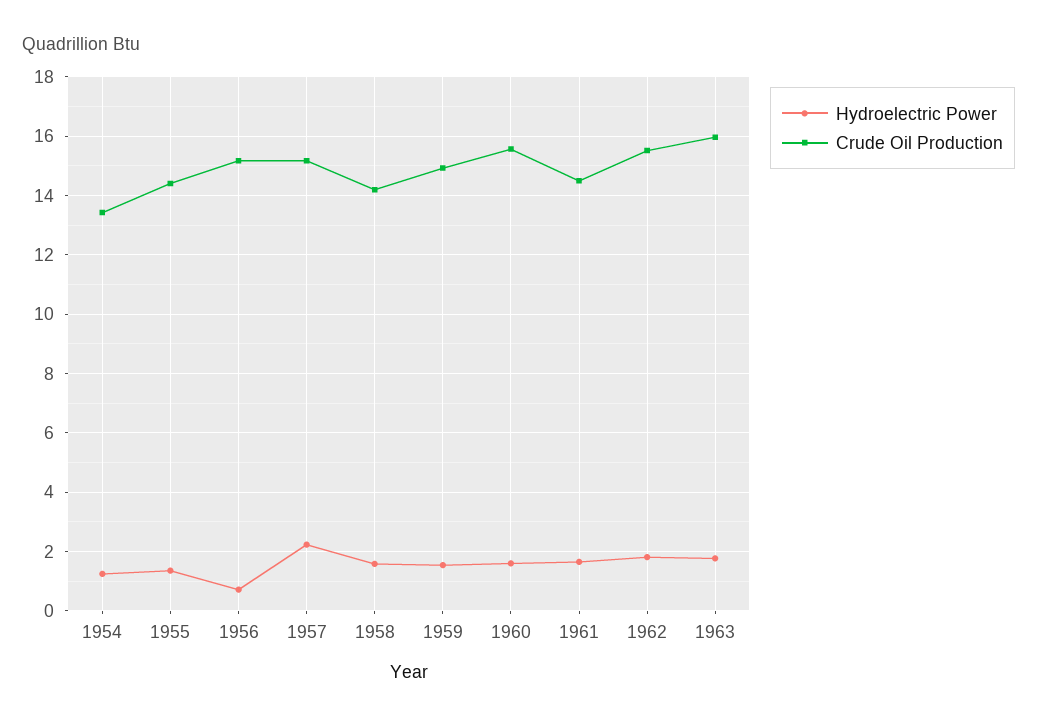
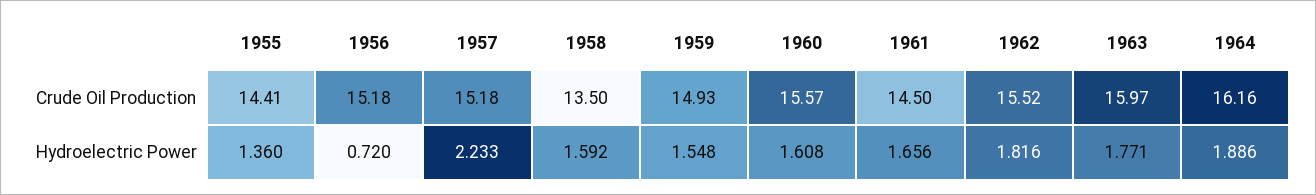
Hydroelectric Power, 1954: 1.25 -> none
Crude Oil Production, 1954: 13.5 -> none
Crude Oil Production, 1958: 14.25 -> 13.5
Crude Oil Production, 1964: none -> 16.16
Hydroelectric Power, 1964: none -> 1.886

